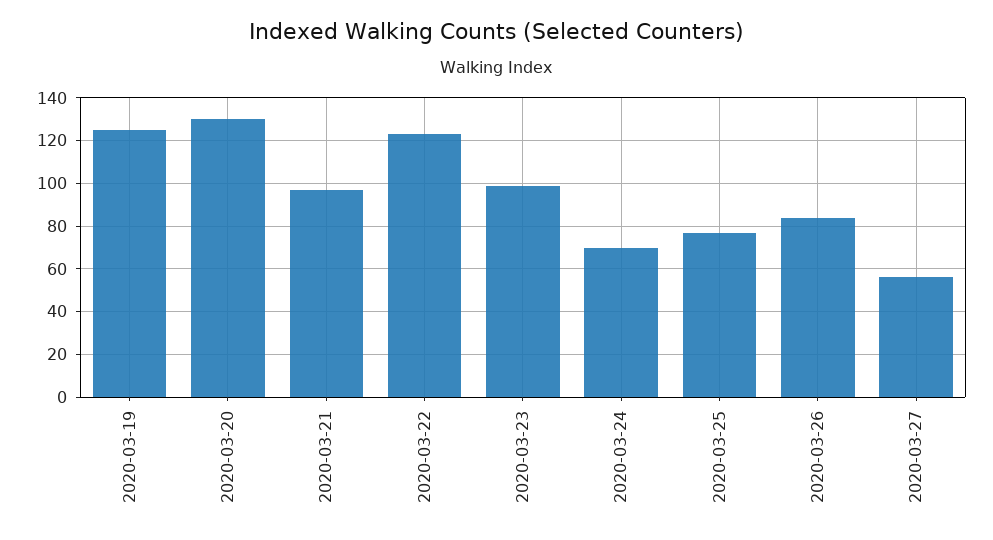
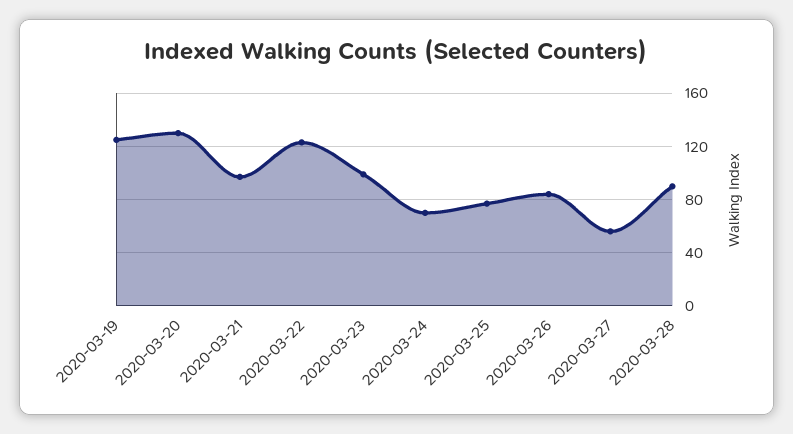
2020-03-28: none -> 90

